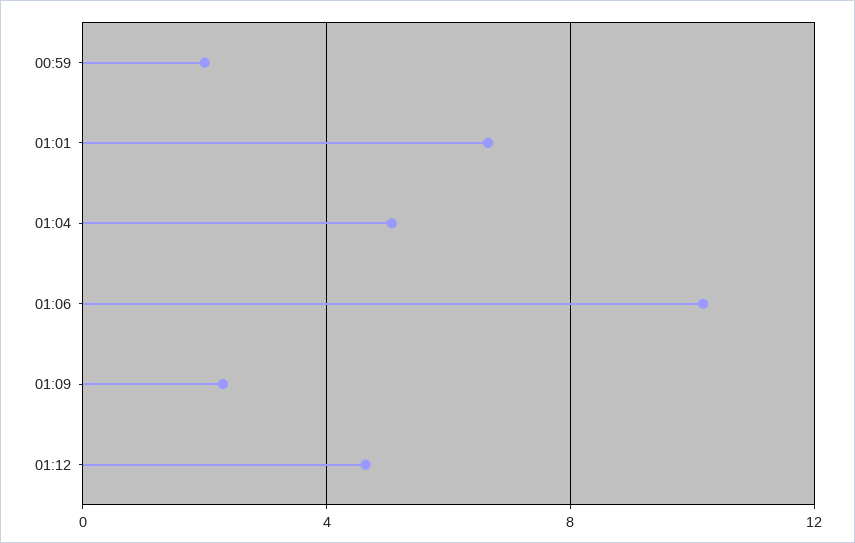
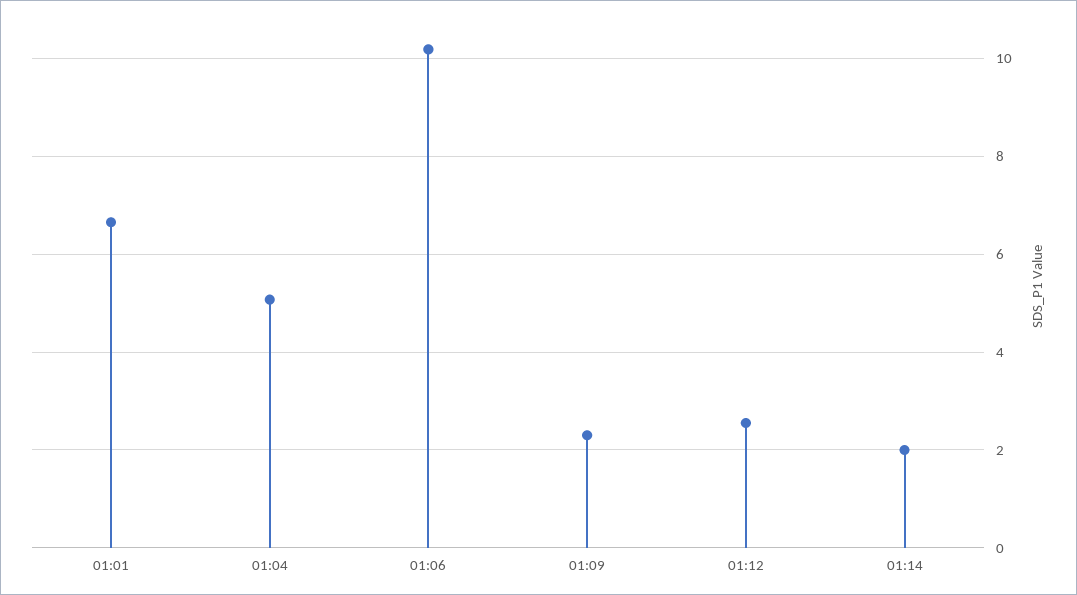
00:59: 2 -> none
01:12: 4.5 -> 2.6
01:14: none -> 2

